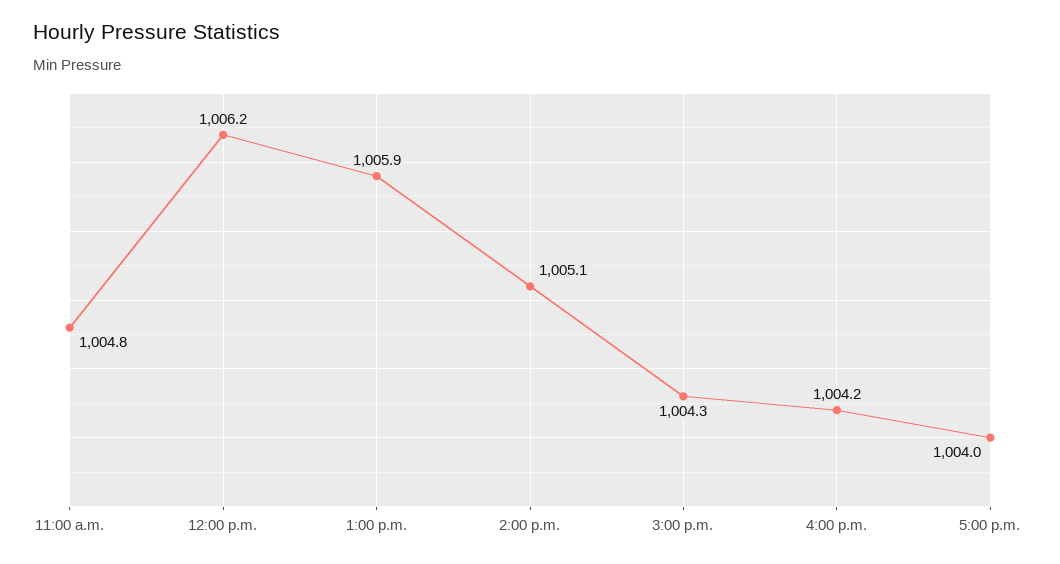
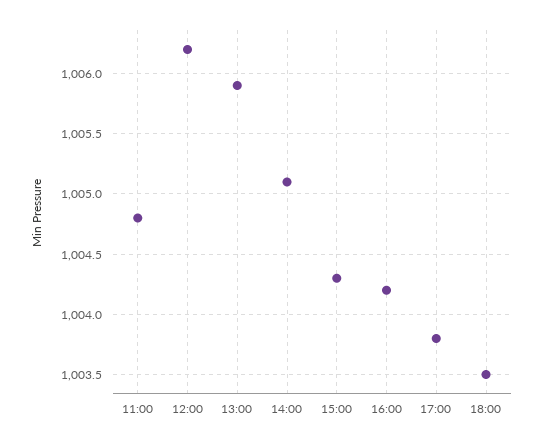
5:00 p.m.: 1004 -> 1003.8
18:00: none -> 1003.5

